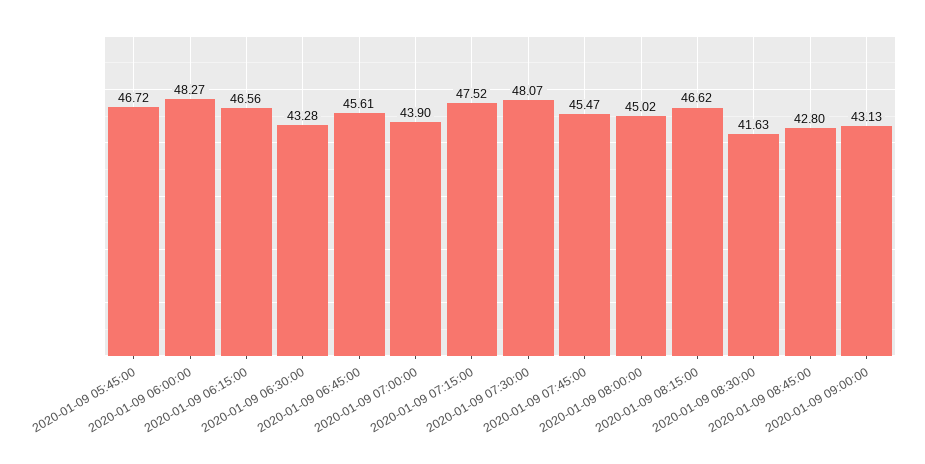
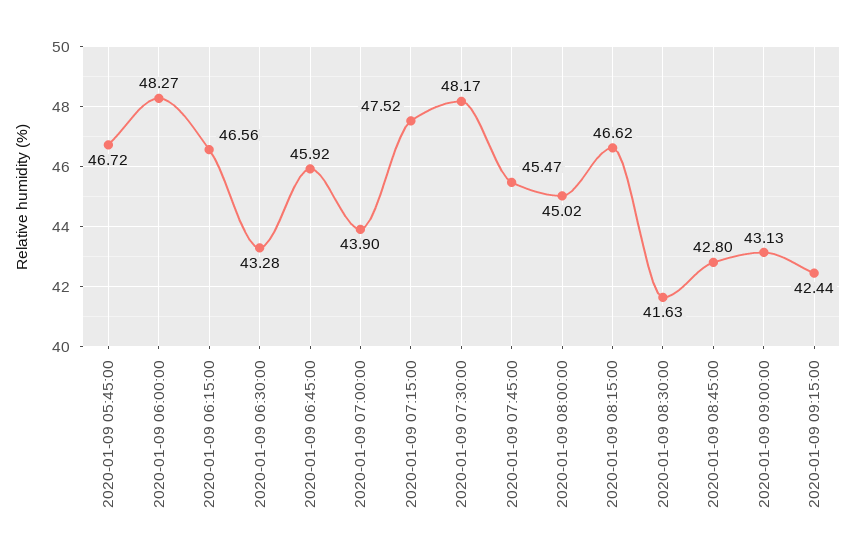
2020-01-09 06:45:00: 45.61 -> 45.92
2020-01-09 07:30:00: 48.07 -> 48.17
2020-01-09 09:15:00: none -> 42.44

